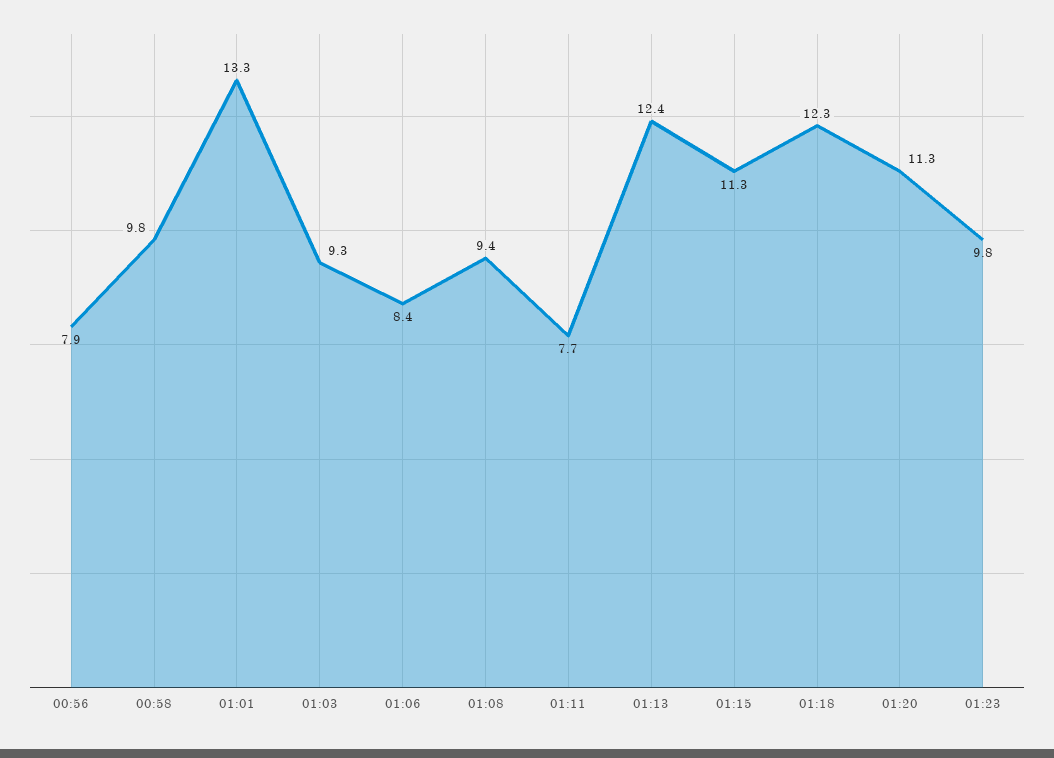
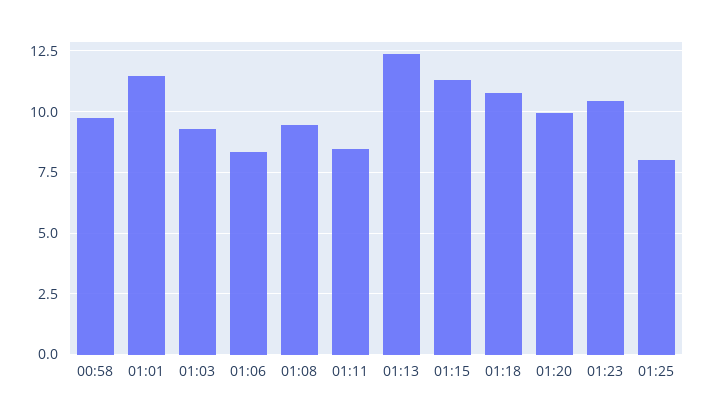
00:56: 7.9 -> none
01:01: 13.3 -> 11.5
01:11: 7.7 -> 8.5
01:18: 12.3 -> 10.75
01:20: 11.3 -> 10
01:23: 9.8 -> 10.5
01:25: none -> 8

